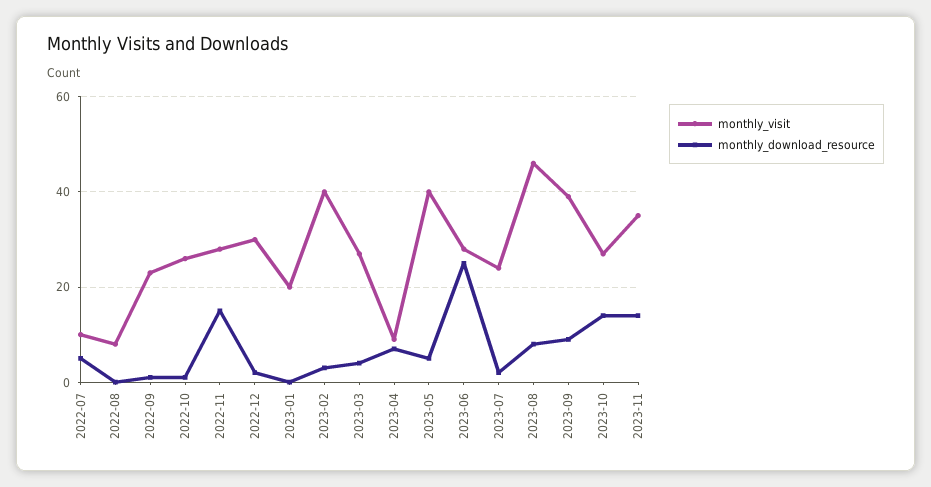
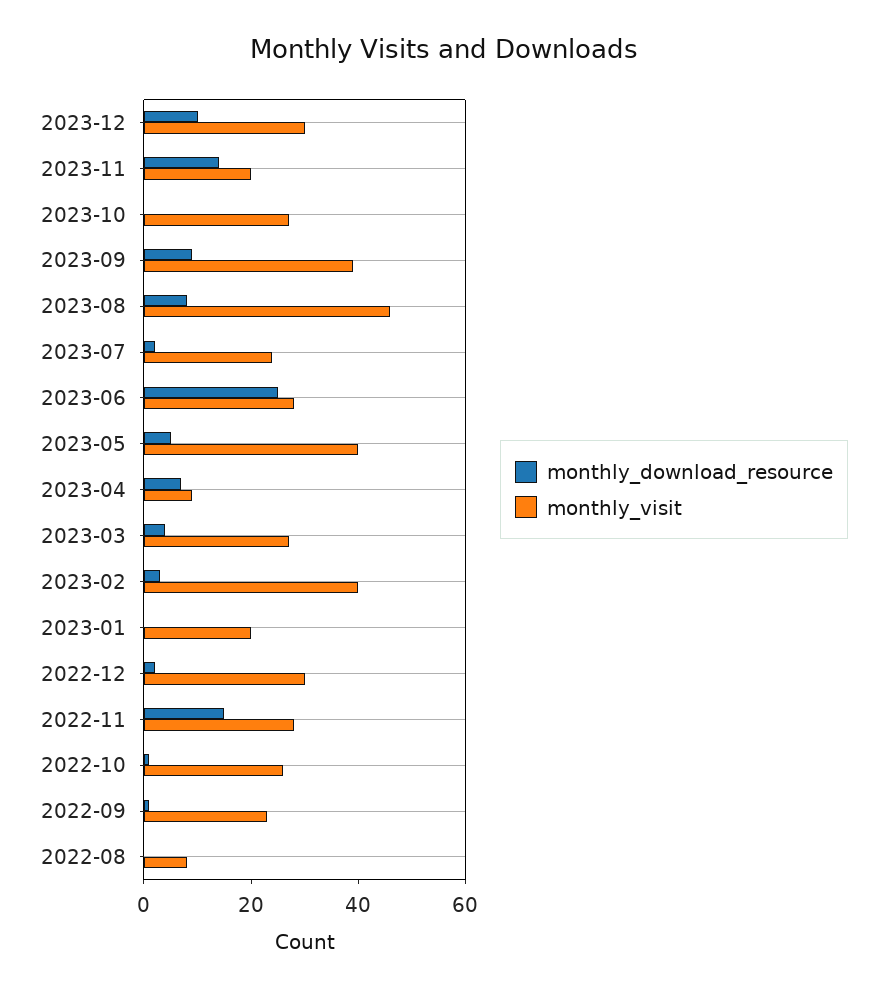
monthly_visit, 2022-07: 10 -> none
monthly_download_resource, 2022-07: 5 -> none
monthly_download_resource, 2023-10: 15 -> 0
monthly_visit, 2023-11: 35 -> 20
monthly_download_resource, 2023-12: none -> 10
monthly_visit, 2023-12: none -> 30

